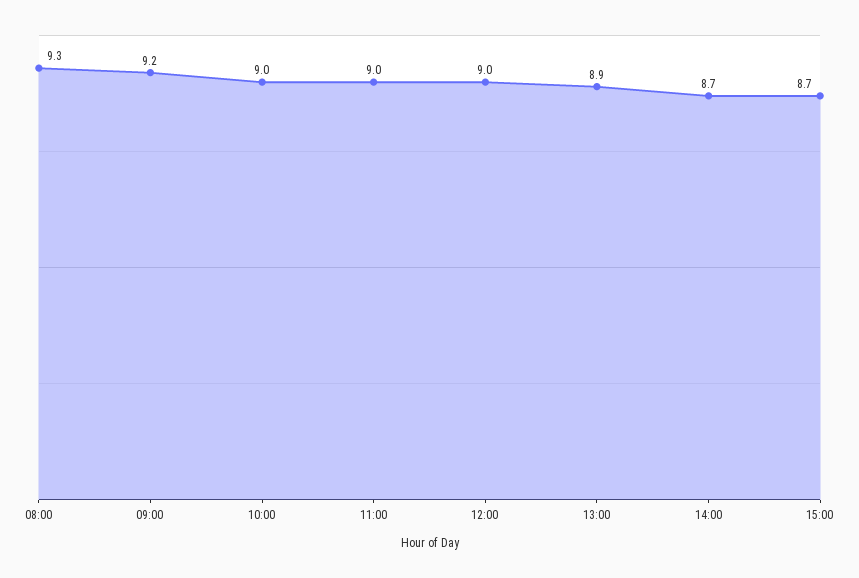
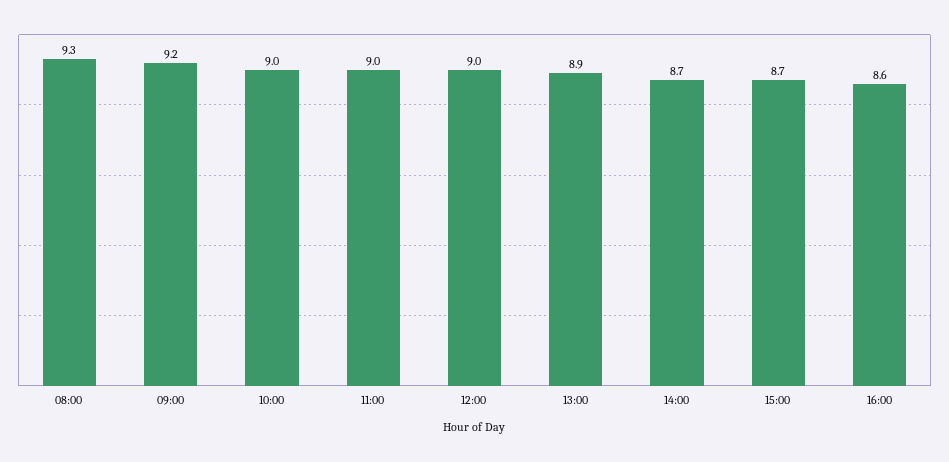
16:00: none -> 8.6

